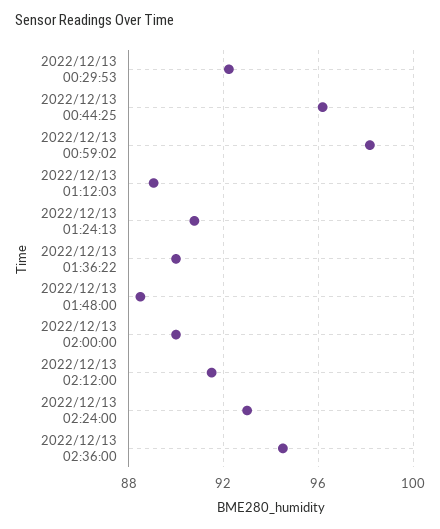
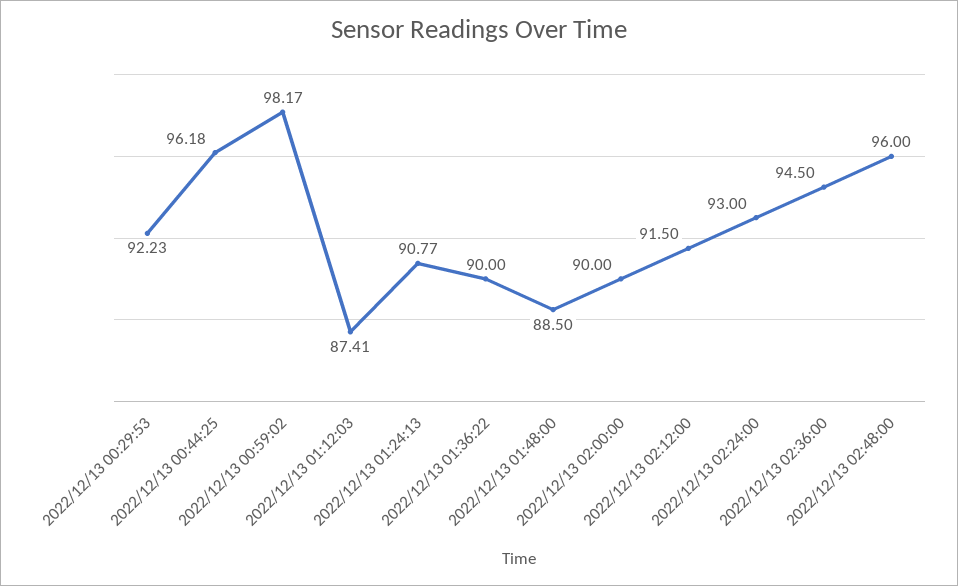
2022/12/13 01:12:03: 89 -> 87.41
2022/12/13 02:48:00: none -> 96

